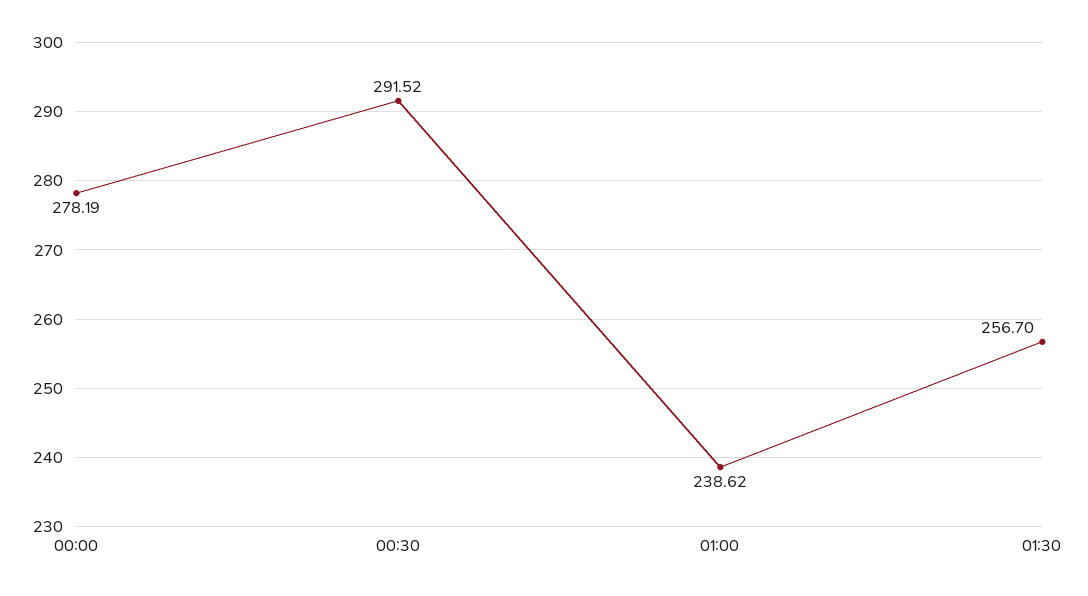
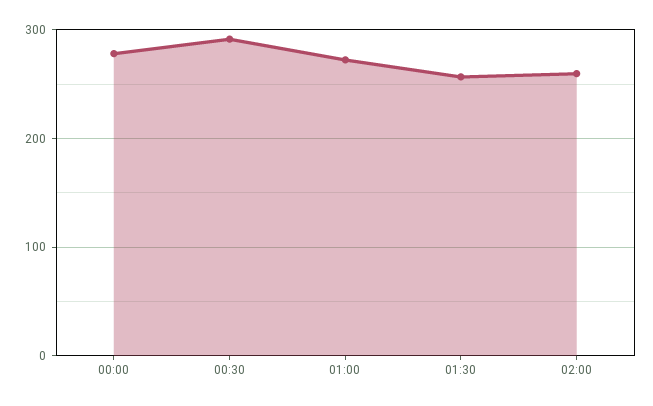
01:00: 238.62 -> 270
02:00: none -> 260

